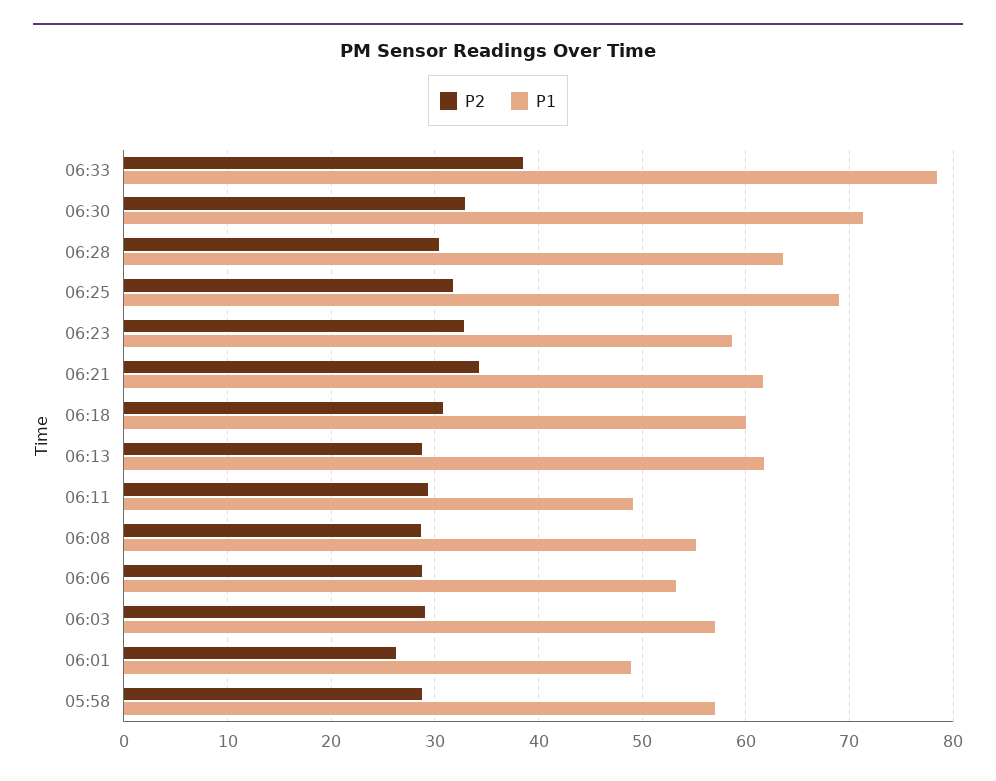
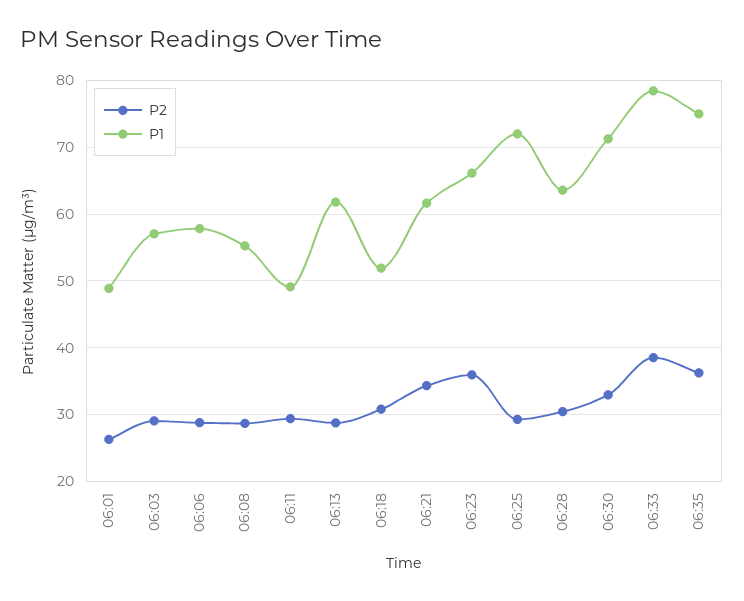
P2, 06:25: 32 -> 29
P1, 06:25: 69 -> 72
P2, 06:23: 33 -> 36
P1, 06:23: 59 -> 66
P1, 06:18: 60 -> 52
P1, 06:06: 53 -> 58
P2, 05:58: 29 -> none
P1, 05:58: 57 -> none
P2, 06:35: none -> 36
P1, 06:35: none -> 75

